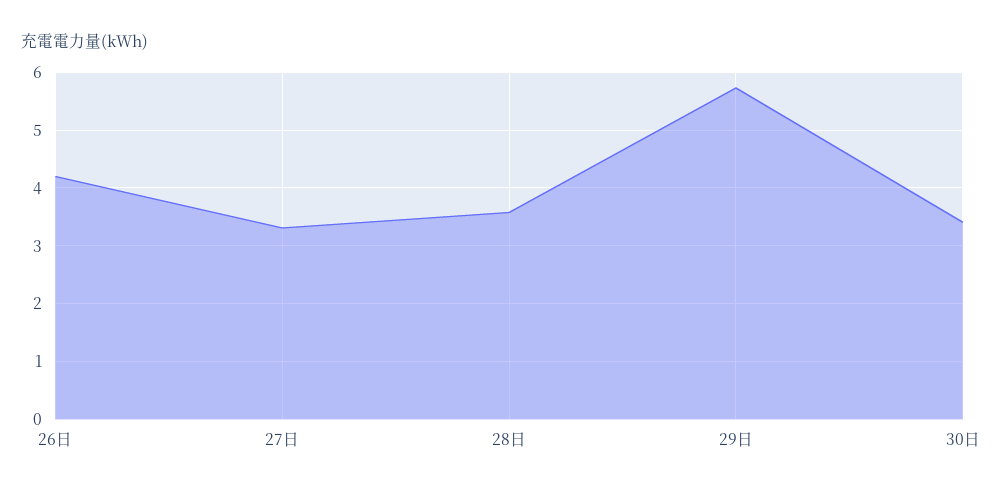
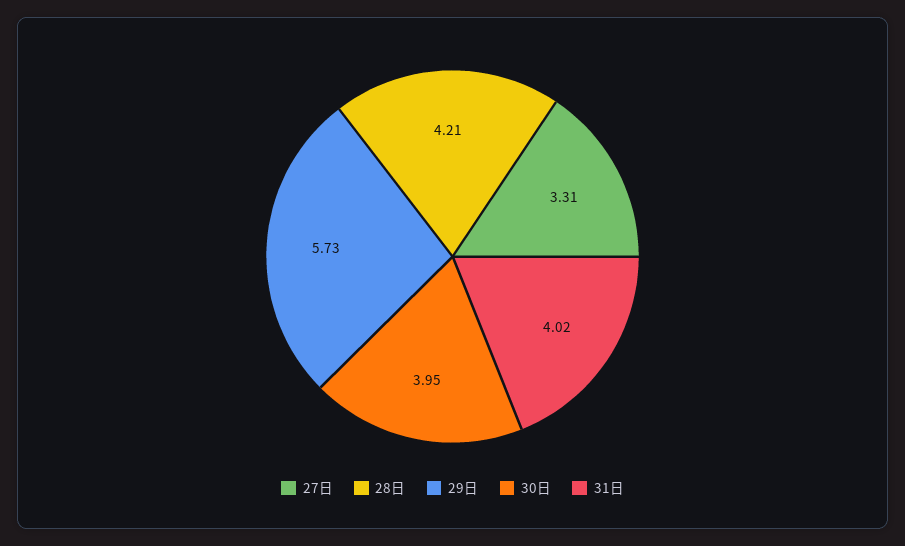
26日: 4.2 -> none
28日: 3.6 -> 4.21
30日: 3.4 -> 3.95
31日: none -> 4.02

